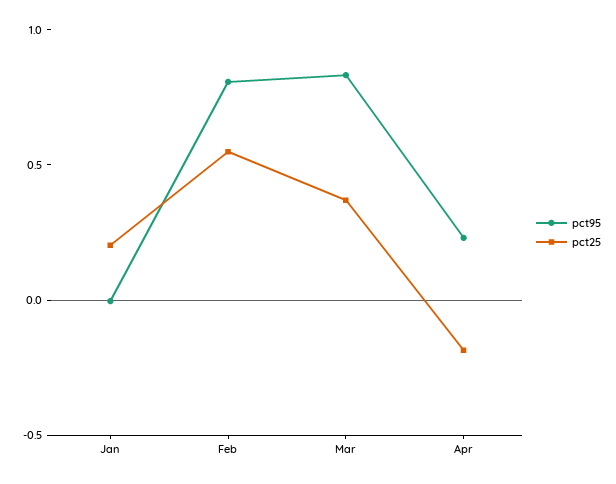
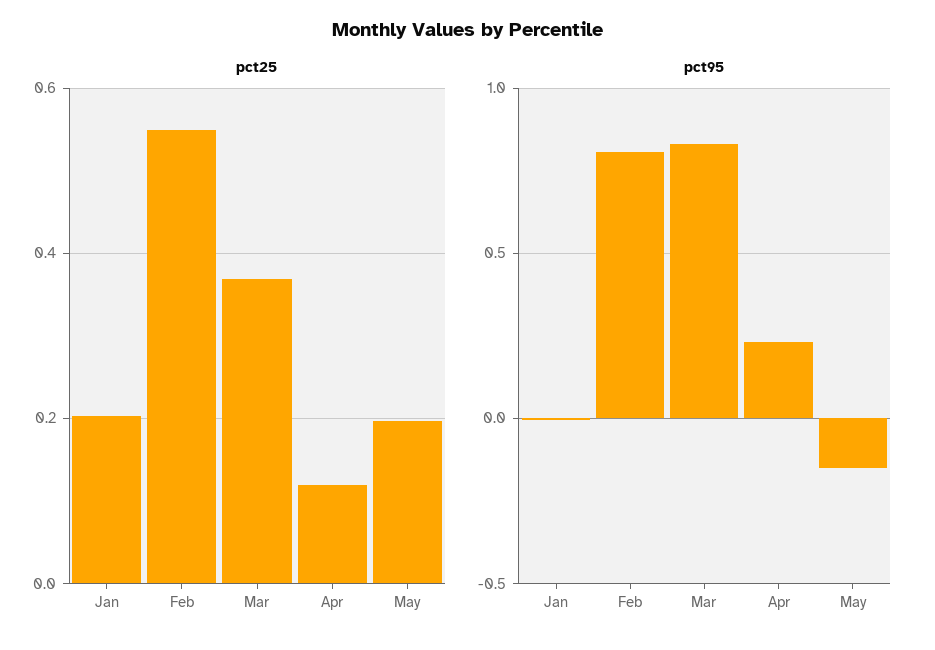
pct25, Apr: -0.2 -> 0.12
pct25, May: none -> 0.2
pct95, May: none -> -0.15

